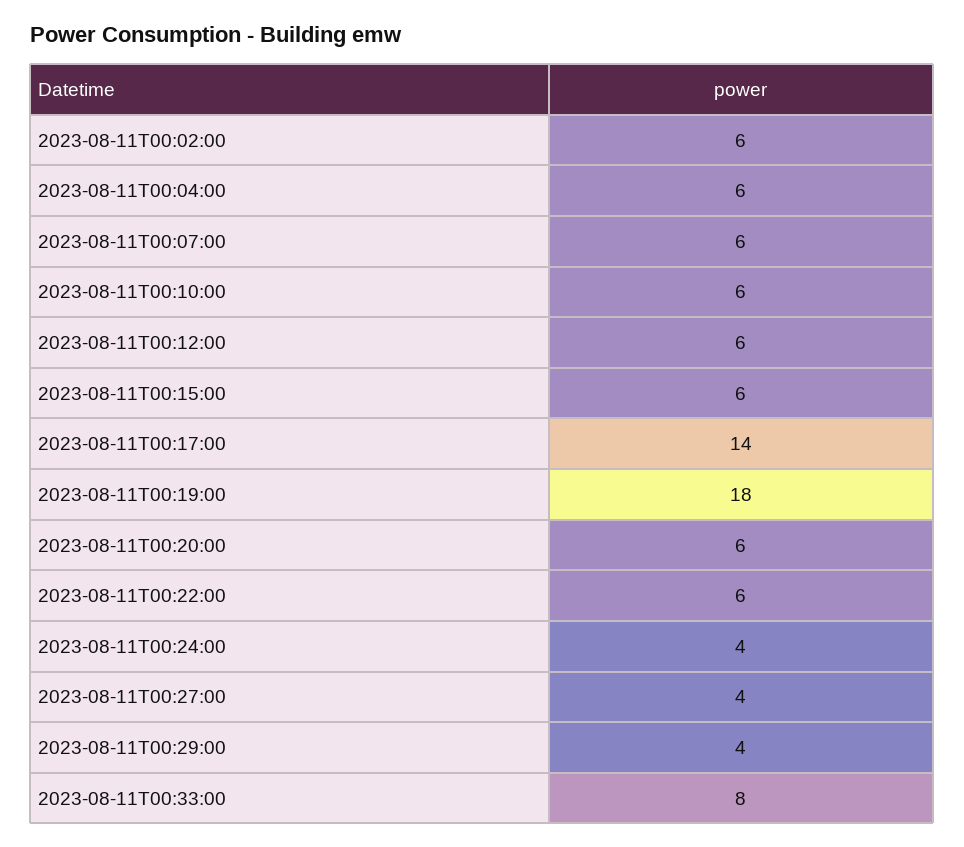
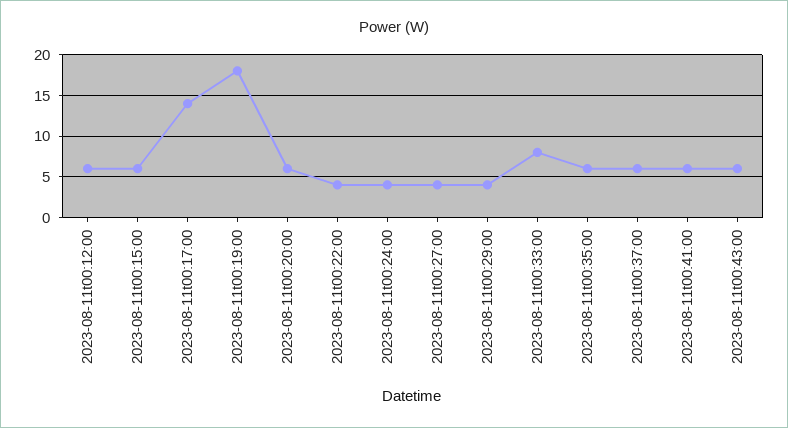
2023-08-11T00:02:00: 6 -> none
2023-08-11T00:04:00: 6 -> none
2023-08-11T00:07:00: 6 -> none
2023-08-11T00:10:00: 6 -> none
2023-08-11T00:22:00: 6 -> 4
2023-08-11t00:35:00: none -> 6
2023-08-11t00:37:00: none -> 6
2023-08-11t00:41:00: none -> 6
2023-08-11t00:43:00: none -> 6

